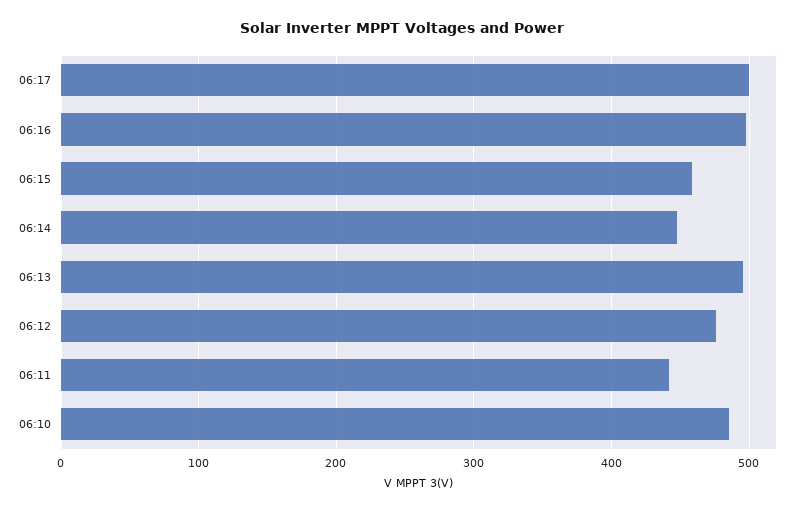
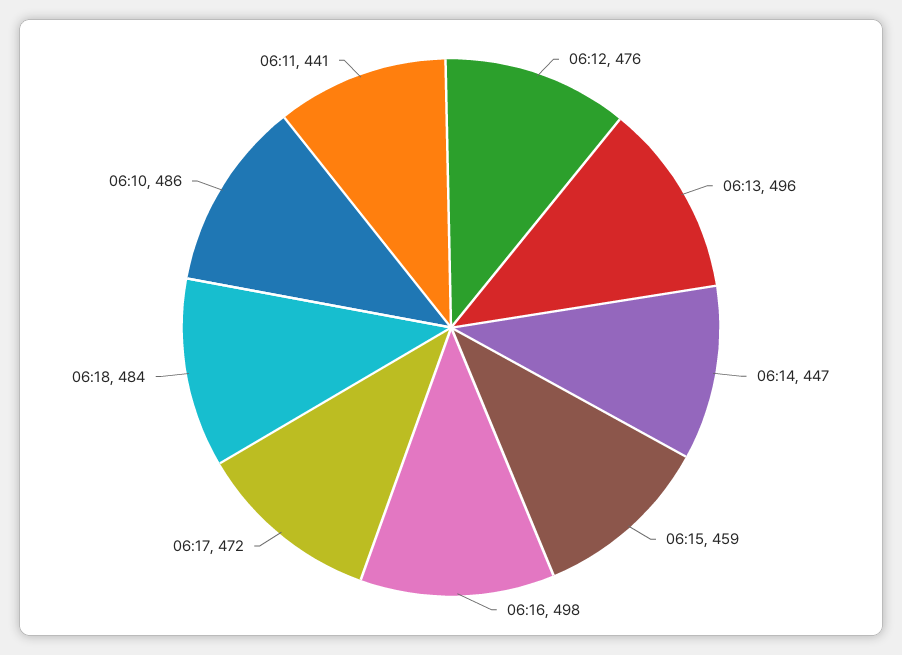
06:17: 500 -> 472
06:18: none -> 484

